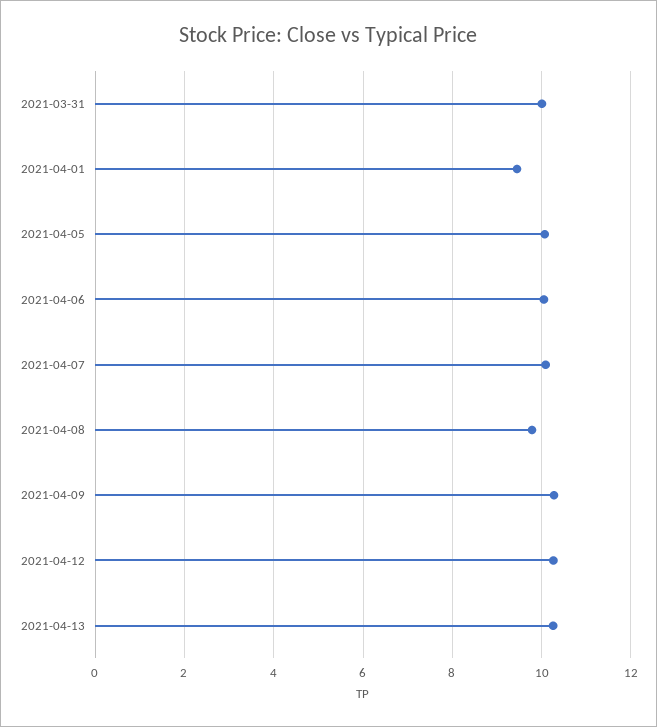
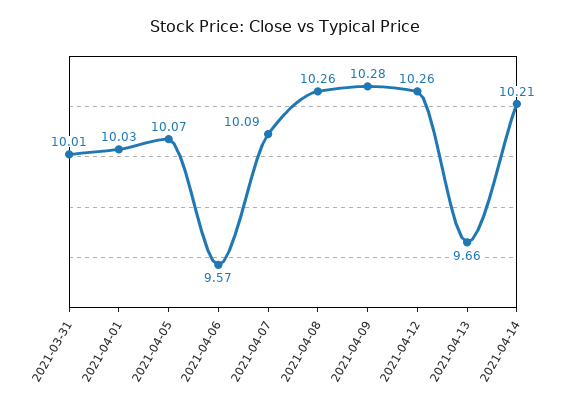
2021-04-01: 9.4 -> 10.03
2021-04-06: 10 -> 9.57
2021-04-08: 9.8 -> 10.26
2021-04-13: 10.2 -> 9.66
2021-04-14: none -> 10.21

